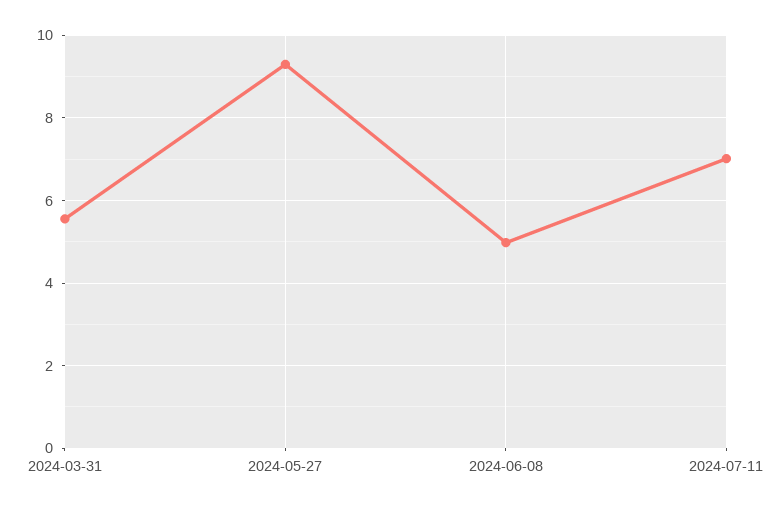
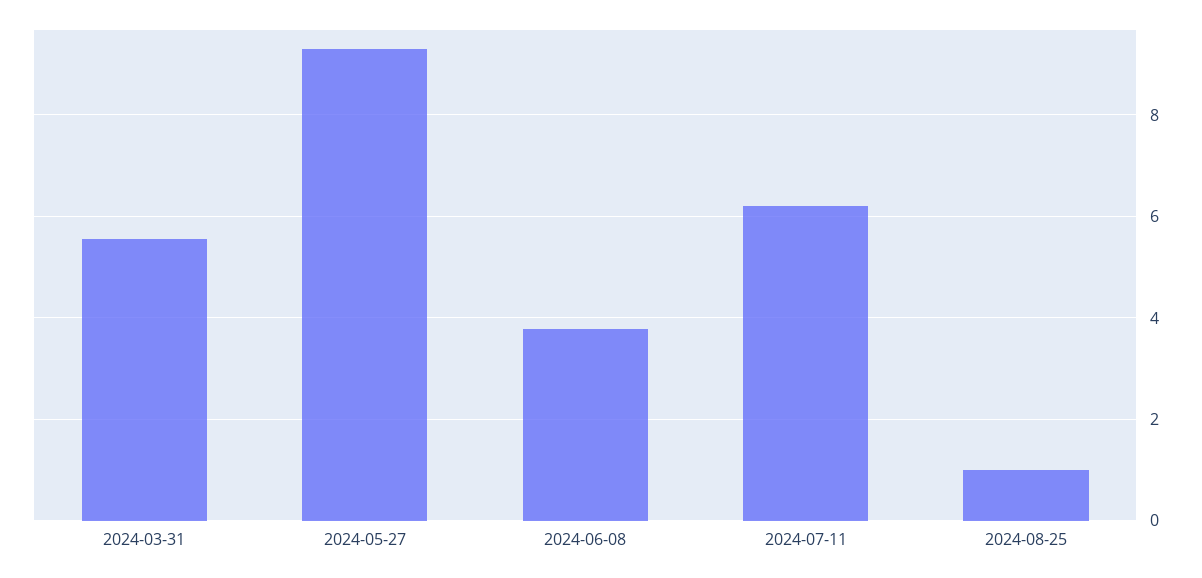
2024-06-08: 5 -> 3.8
2024-07-11: 7 -> 6.2
2024-08-25: none -> 1

